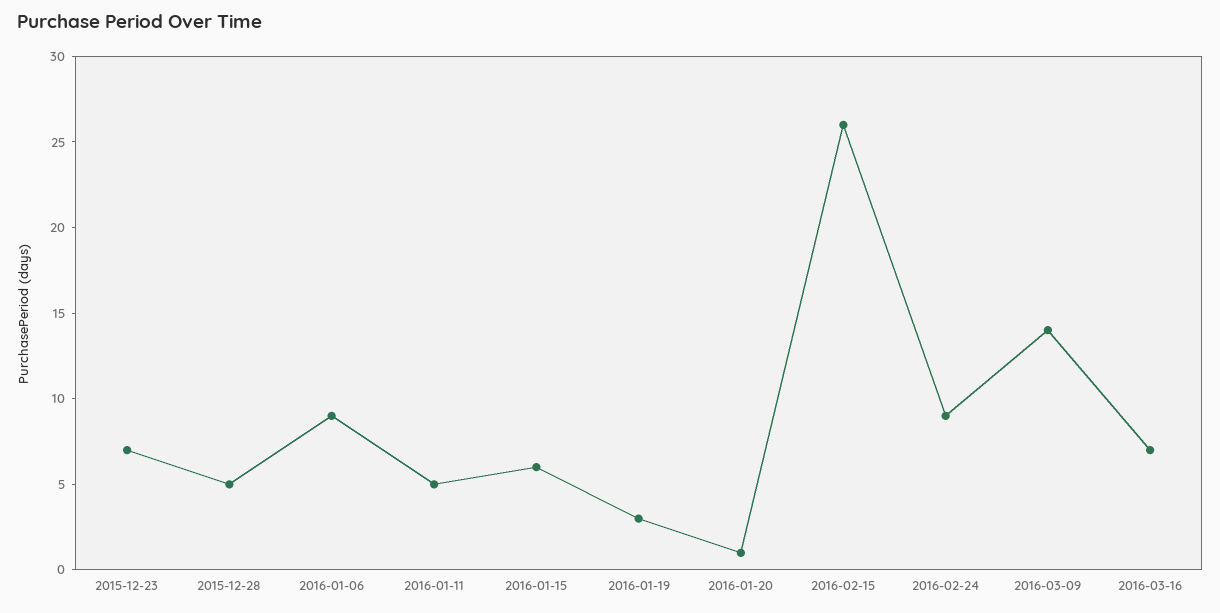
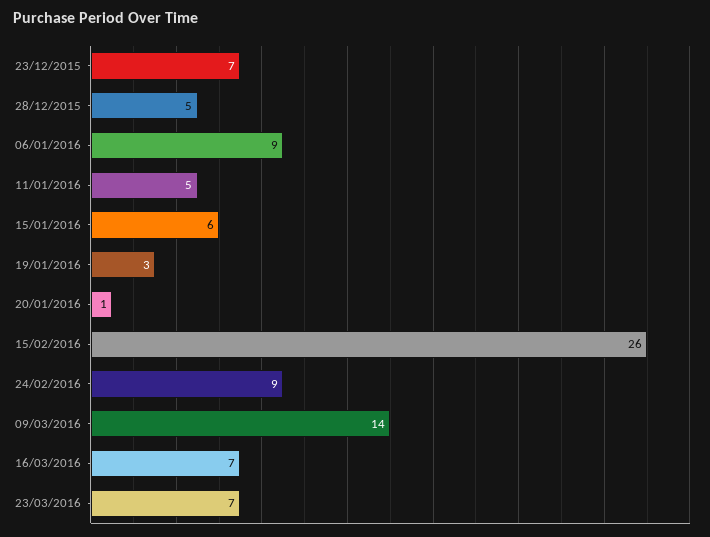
23/03/2016: none -> 7

